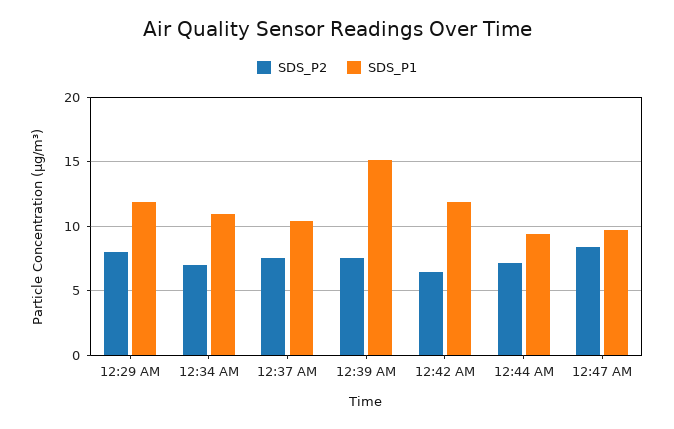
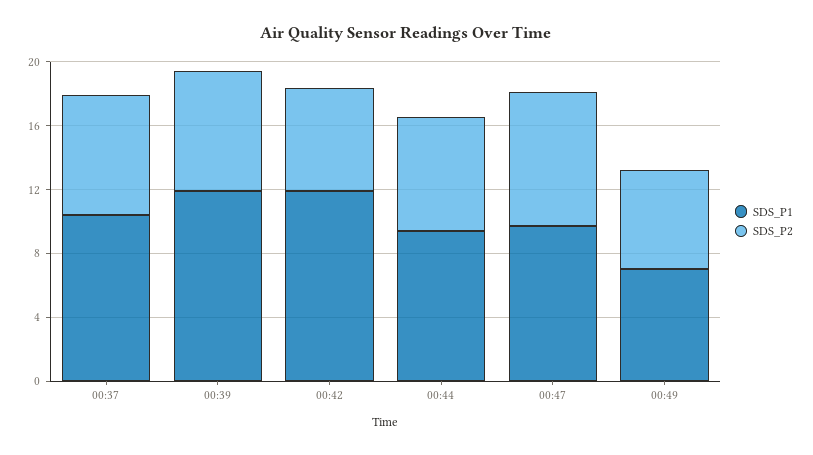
SDS_P2, 12:29 AM: 8 -> none
SDS_P1, 12:29 AM: 12 -> none
SDS_P2, 12:34 AM: 7 -> none
SDS_P1, 12:34 AM: 11 -> none
SDS_P1, 12:39 AM: 15 -> 12
SDS_P1, 00:49: none -> 7
SDS_P2, 00:49: none -> 6

